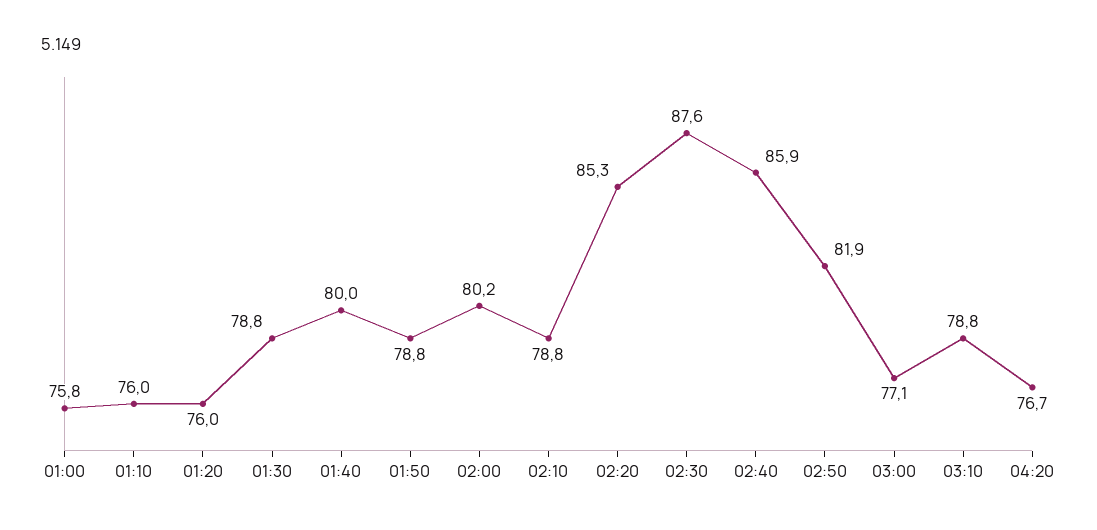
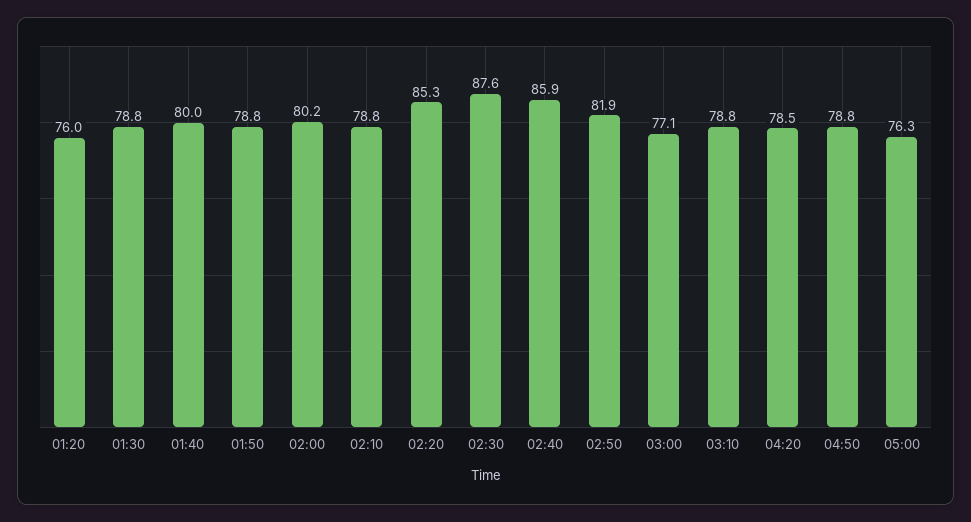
01:00: 75.8 -> none
01:10: 76 -> none
04:20: 76.7 -> 78.5
04:50: none -> 78.8
05:00: none -> 76.3

